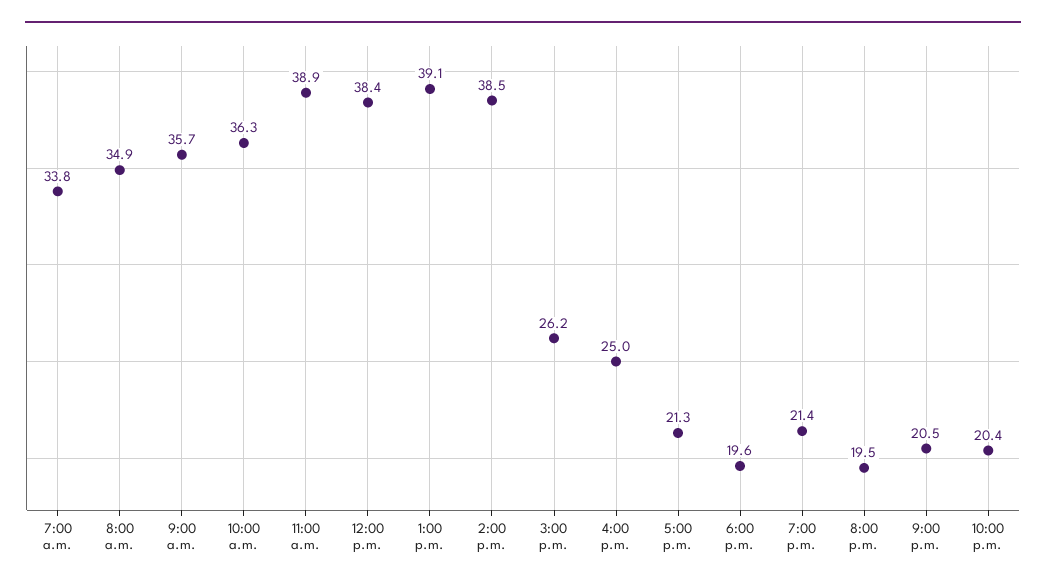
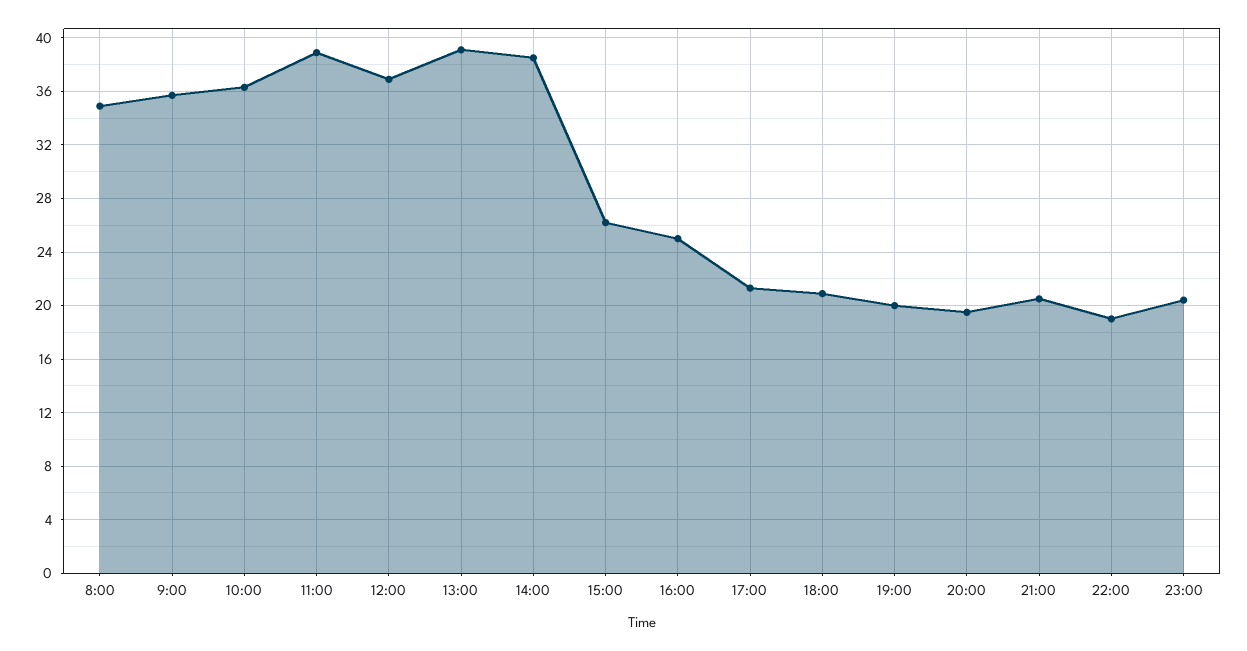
7:00 a.m.: 33.8 -> none
12:00 p.m.: 38.4 -> 37
6:00 p.m.: 19.6 -> 21
7:00 p.m.: 21.4 -> 20
10:00 p.m.: 20.4 -> 19
23:00: none -> 20.5

